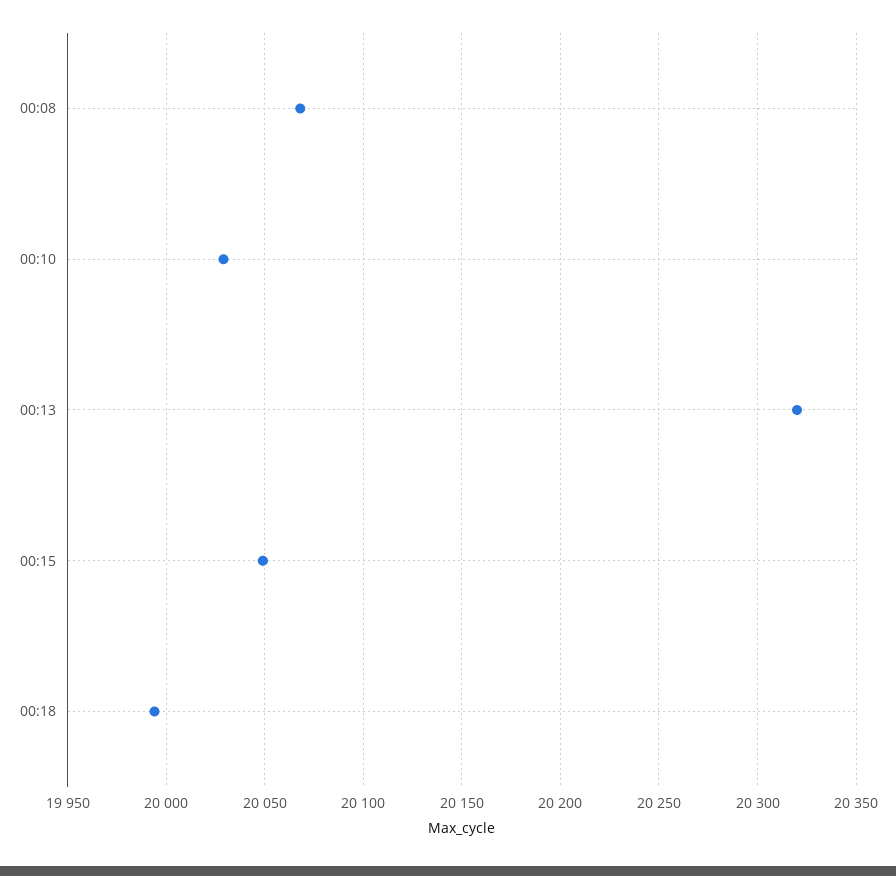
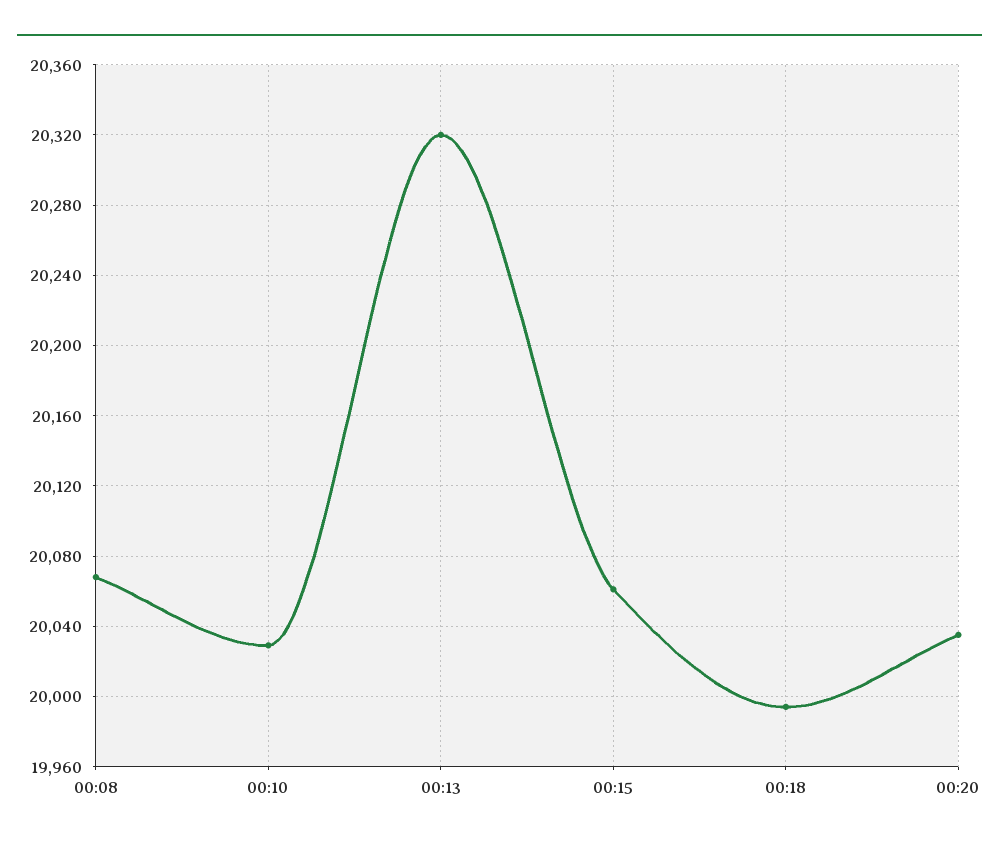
00:15: 20050 -> 20060
00:20: none -> 20035

